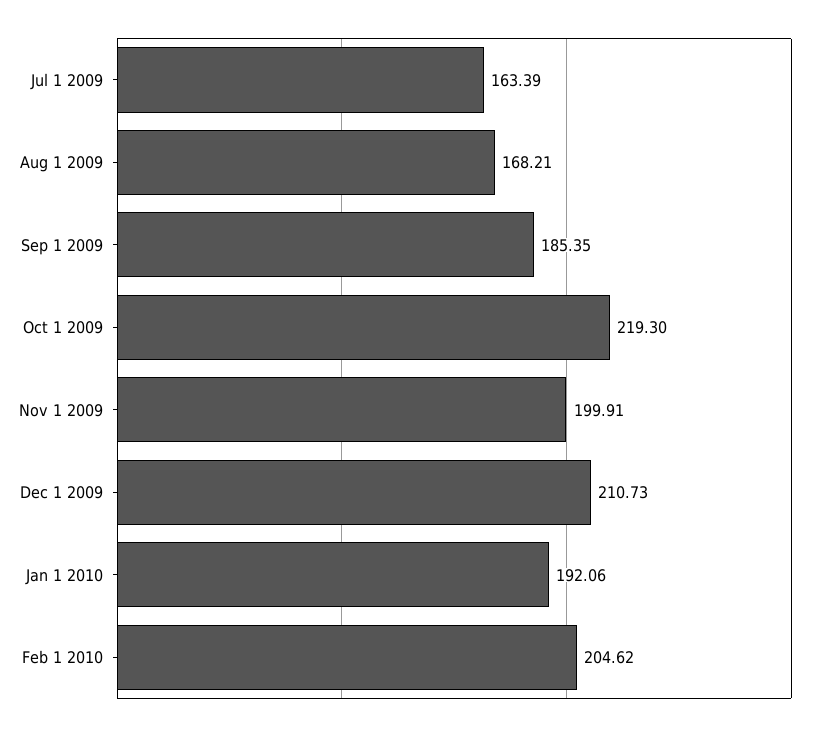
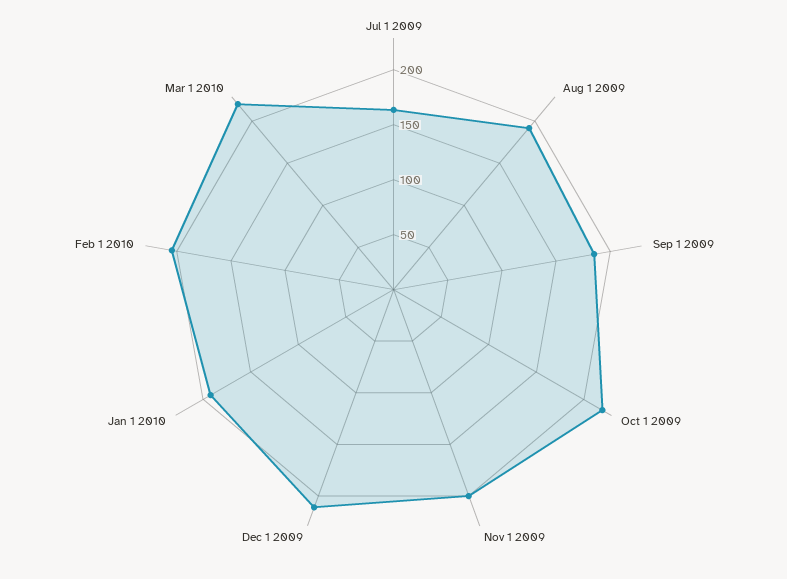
Aug 1 2009: 168.21 -> 190
Mar 1 2010: none -> 220

